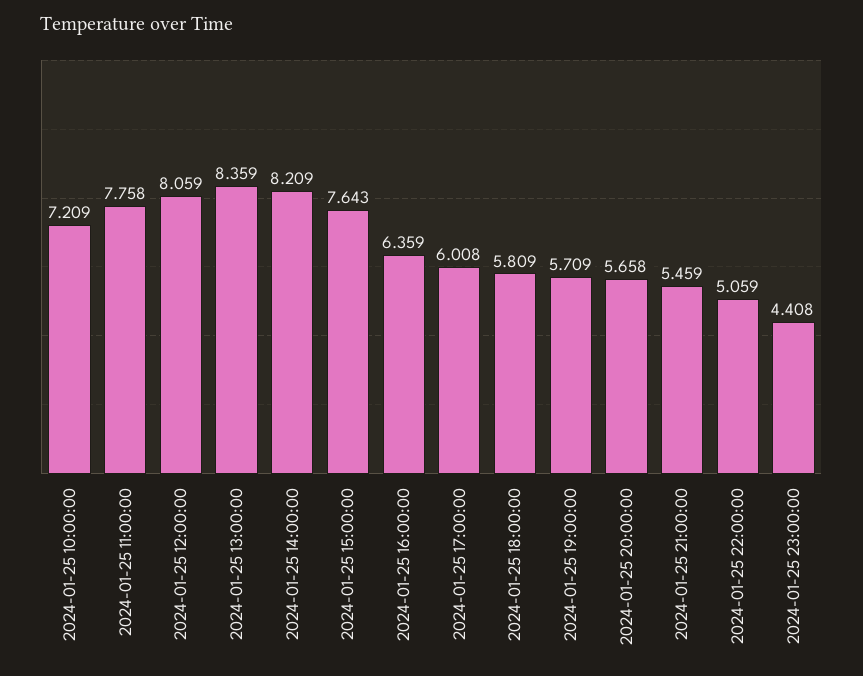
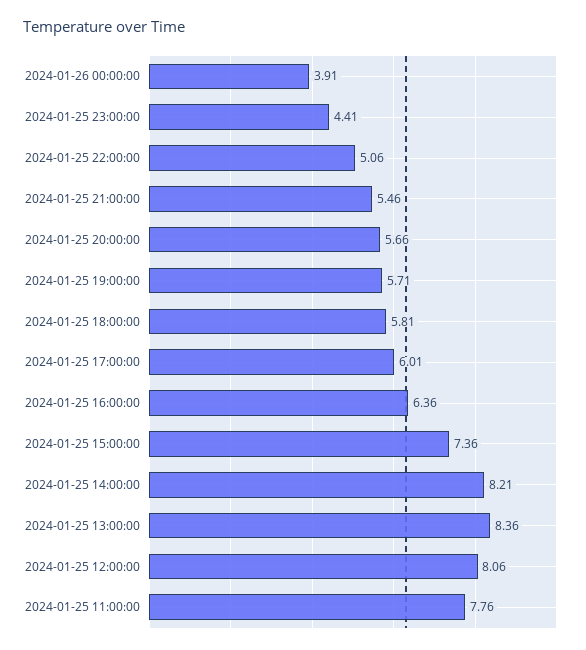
2024-01-25 10:00:00: 7.209 -> none
2024-01-25 15:00:00: 7.643 -> 7.36
2024-01-26 00:00:00: none -> 3.91

